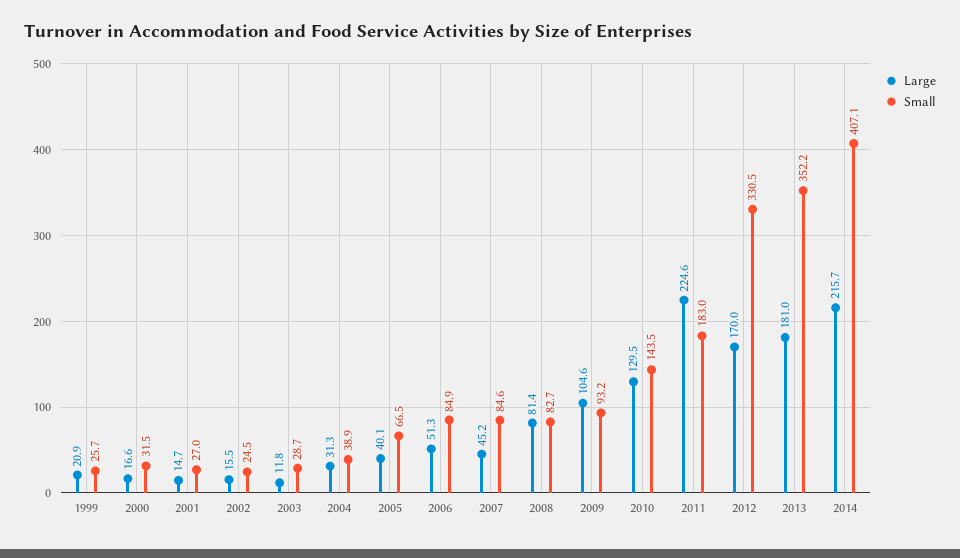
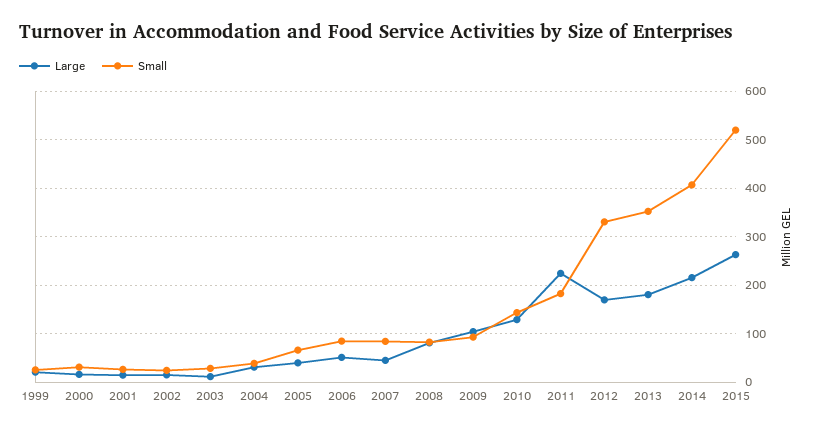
Large, 2015: none -> 260
Small, 2015: none -> 520

